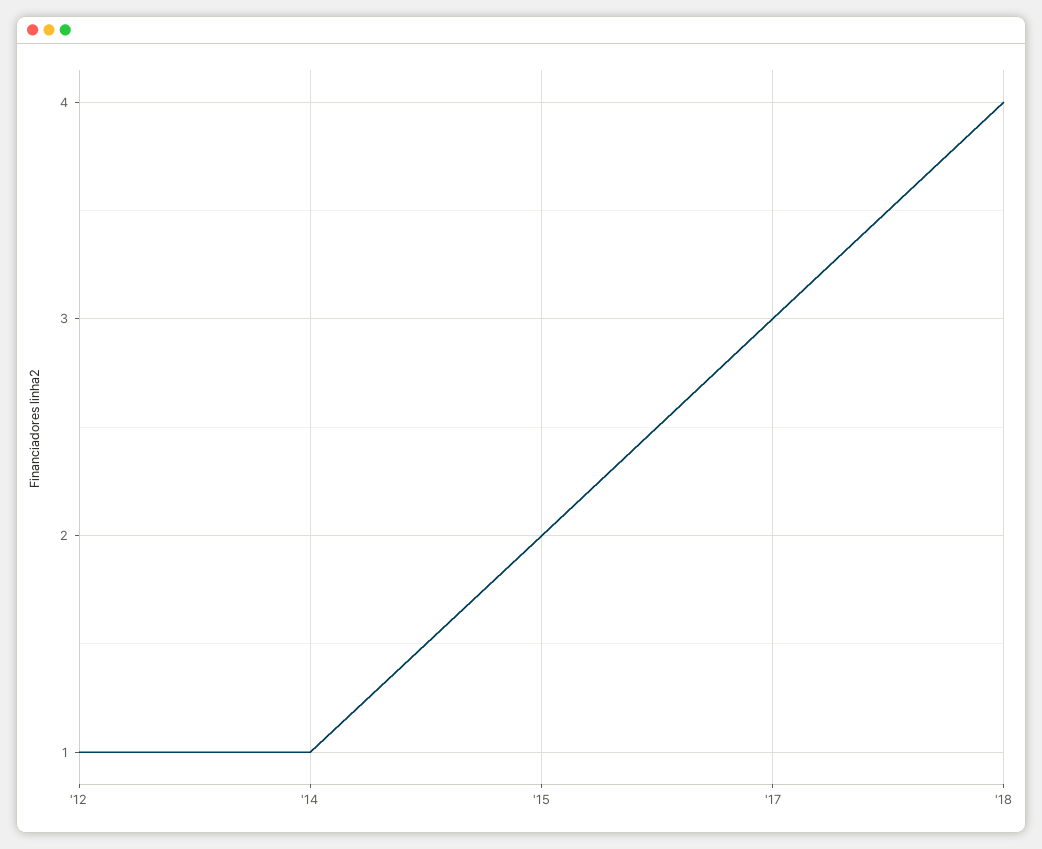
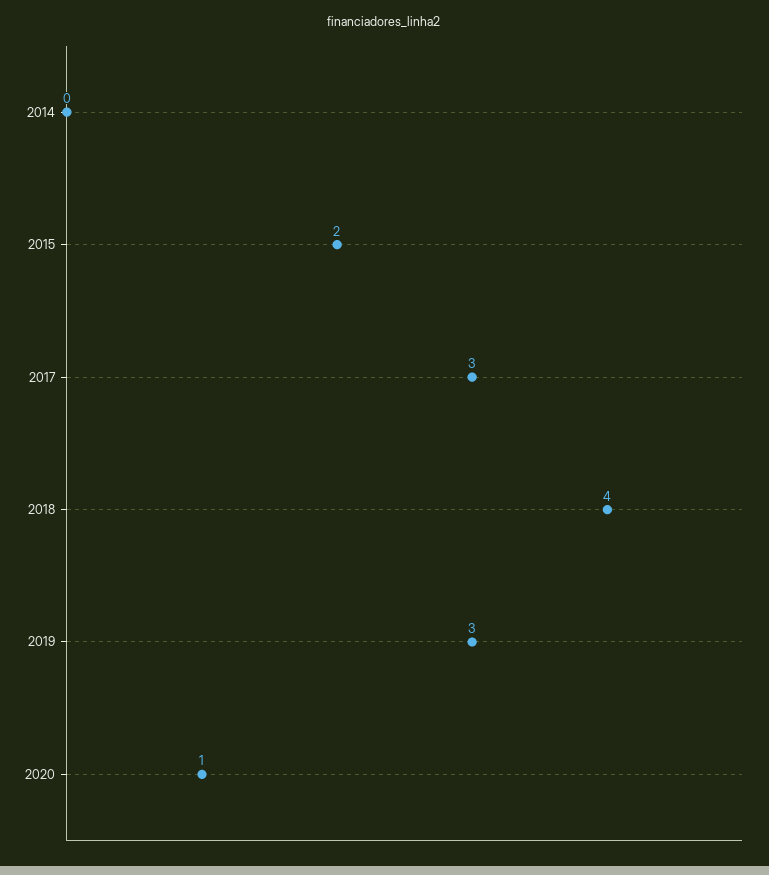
'12: 1 -> none
'14: 1 -> 0
2019: none -> 3
2020: none -> 1

